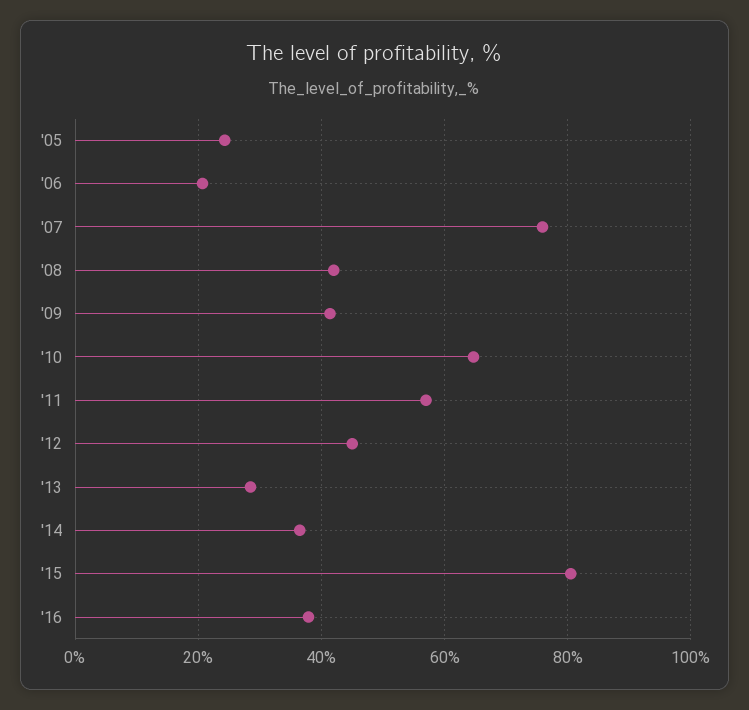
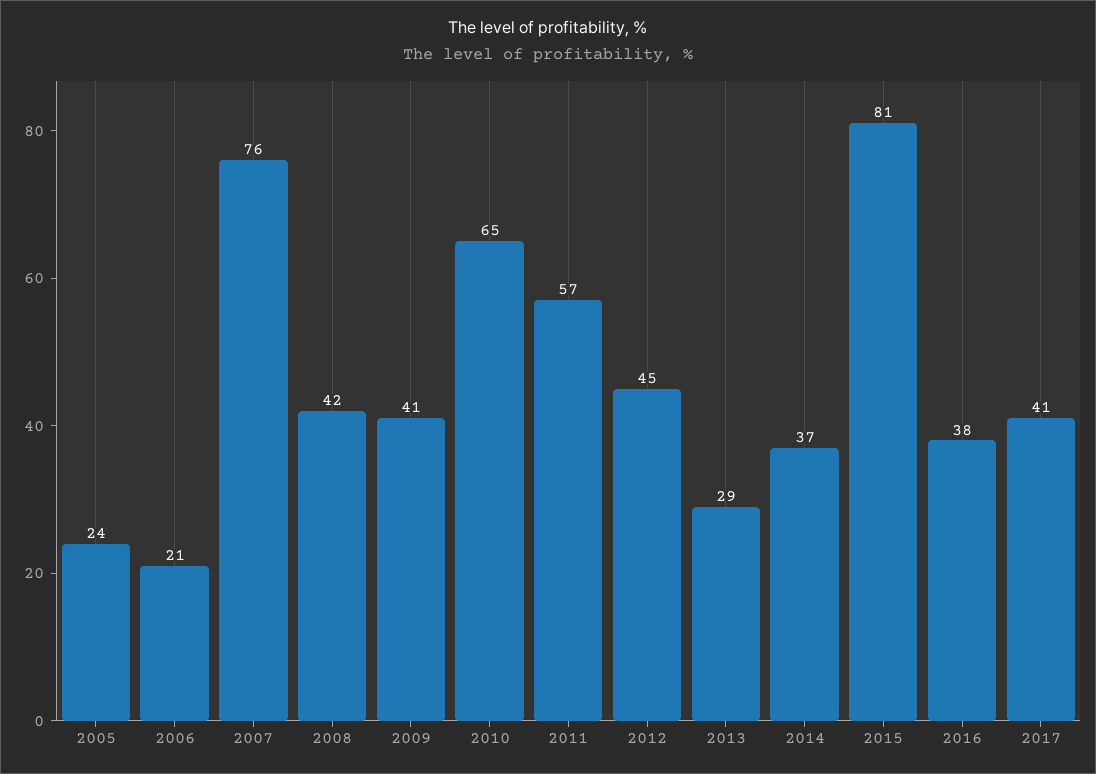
2017: none -> 41

